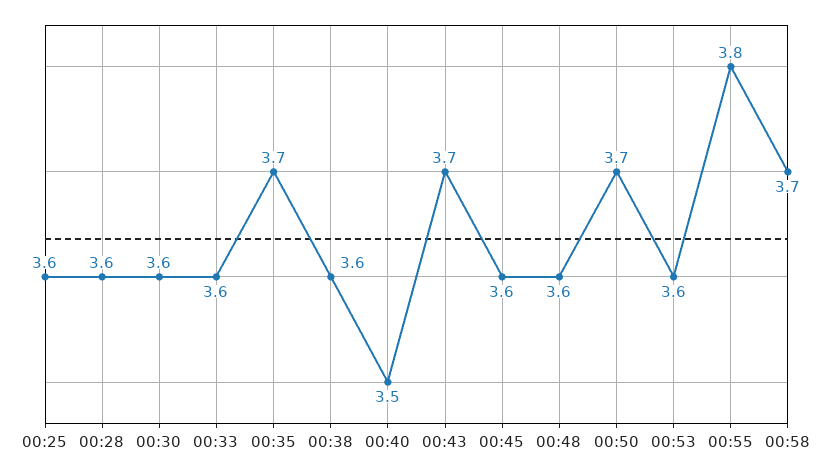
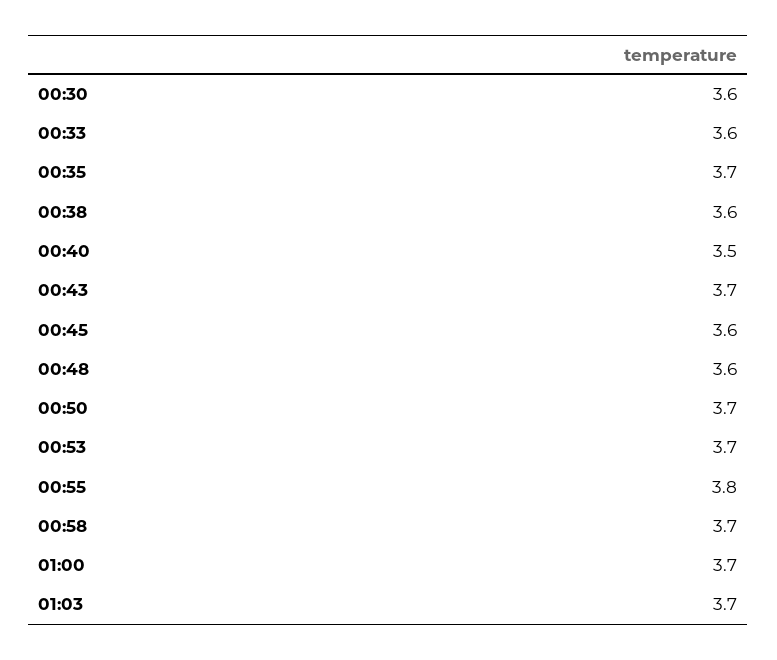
00:25: 3.6 -> none
00:28: 3.6 -> none
00:53: 3.6 -> 3.7
01:00: none -> 3.7
01:03: none -> 3.7

